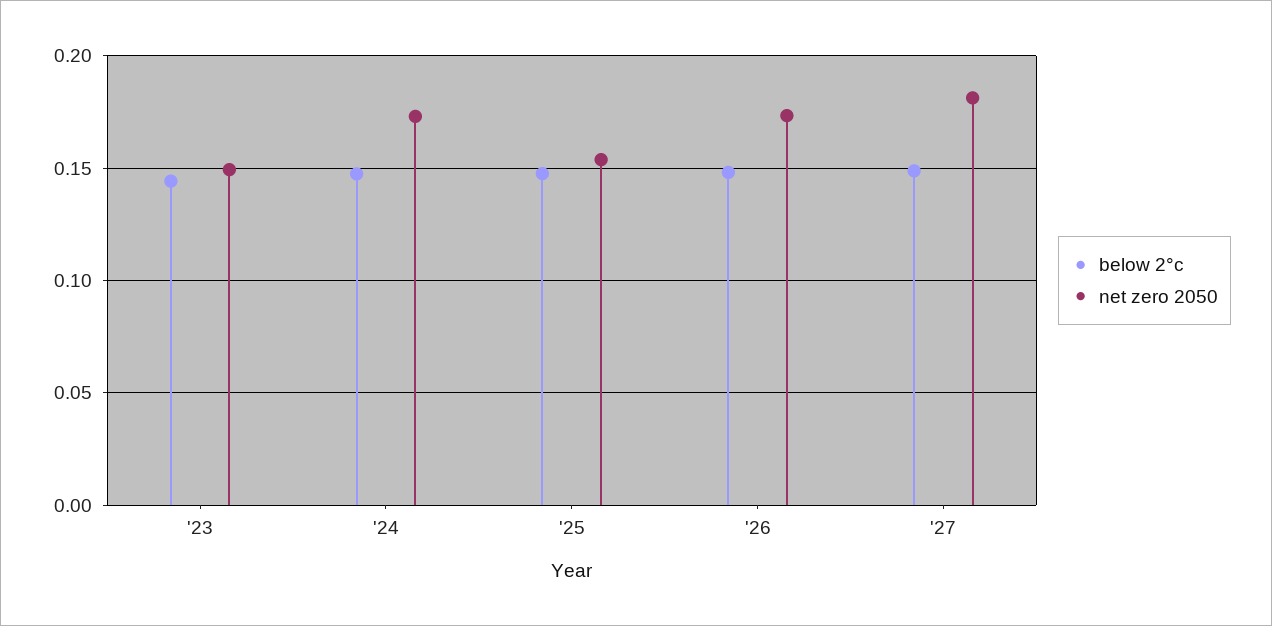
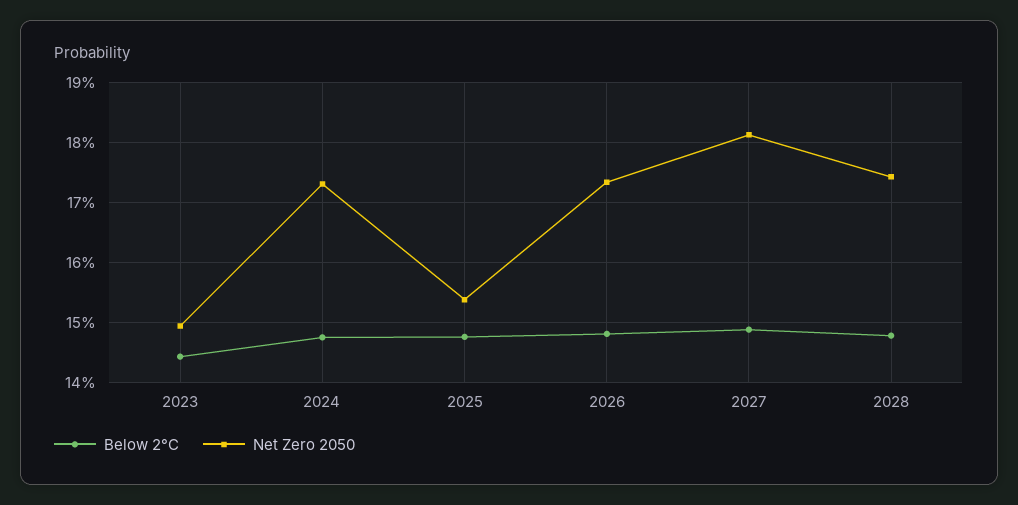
below 2°c, 2028: none -> 0.148
net zero 2050, 2028: none -> 0.174

